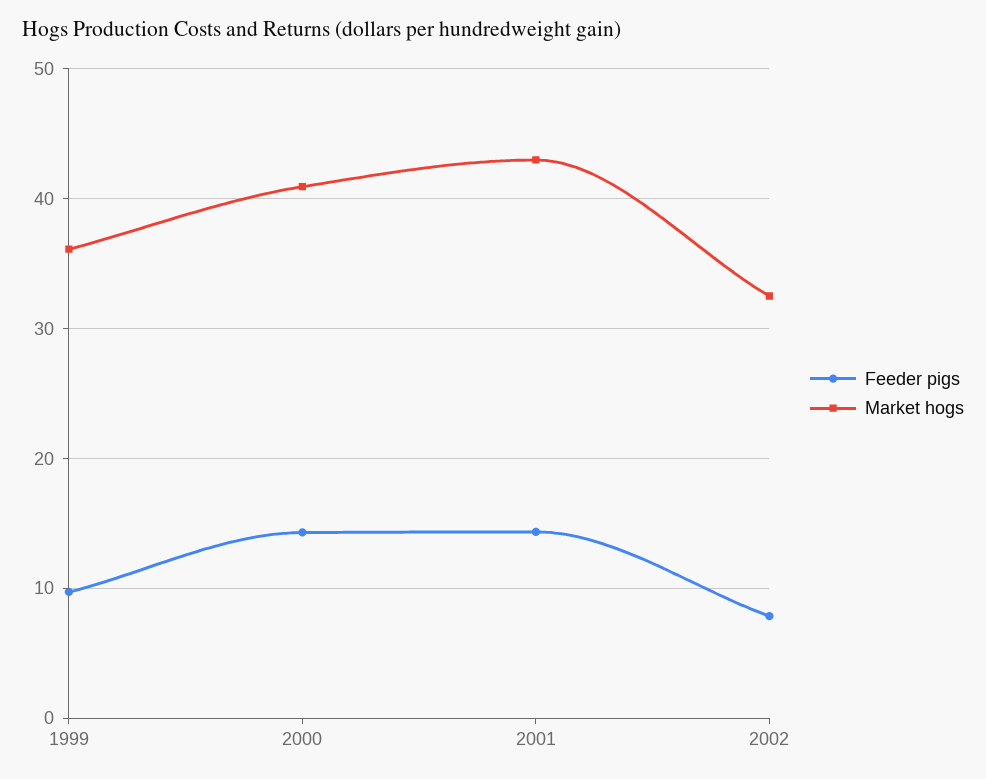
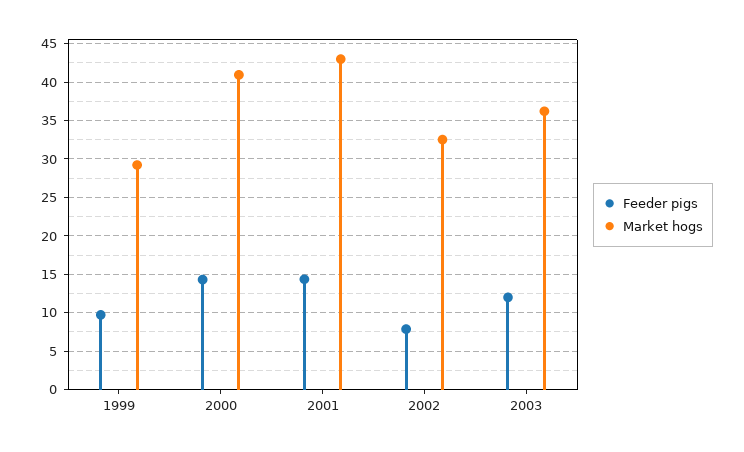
Market hogs, 1999: 36 -> 29
Feeder pigs, 2003: none -> 12
Market hogs, 2003: none -> 36

